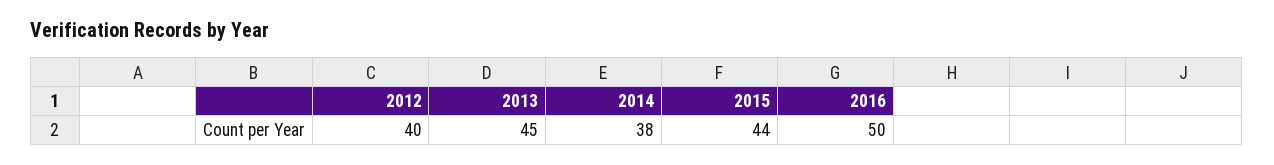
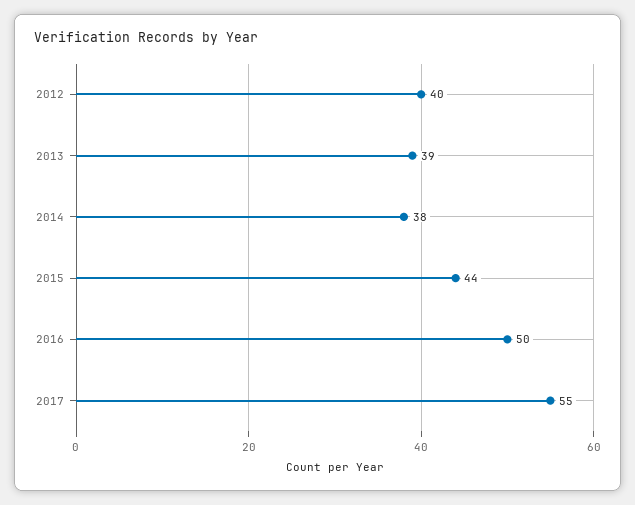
2013: 45 -> 39
2017: none -> 55

